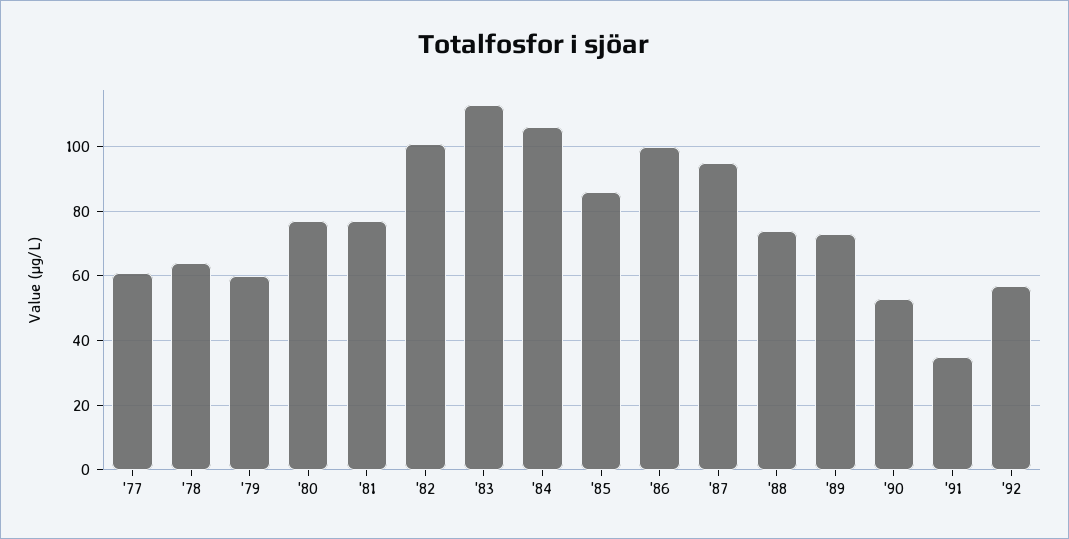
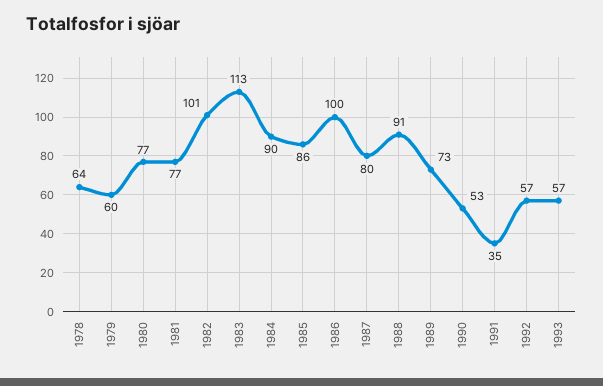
'77: 60 -> none
'84: 105 -> 90
'87: 95 -> 80
'88: 75 -> 91
1993: none -> 57

